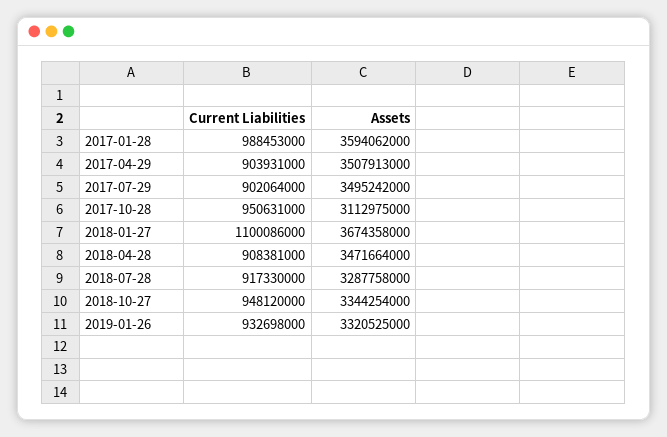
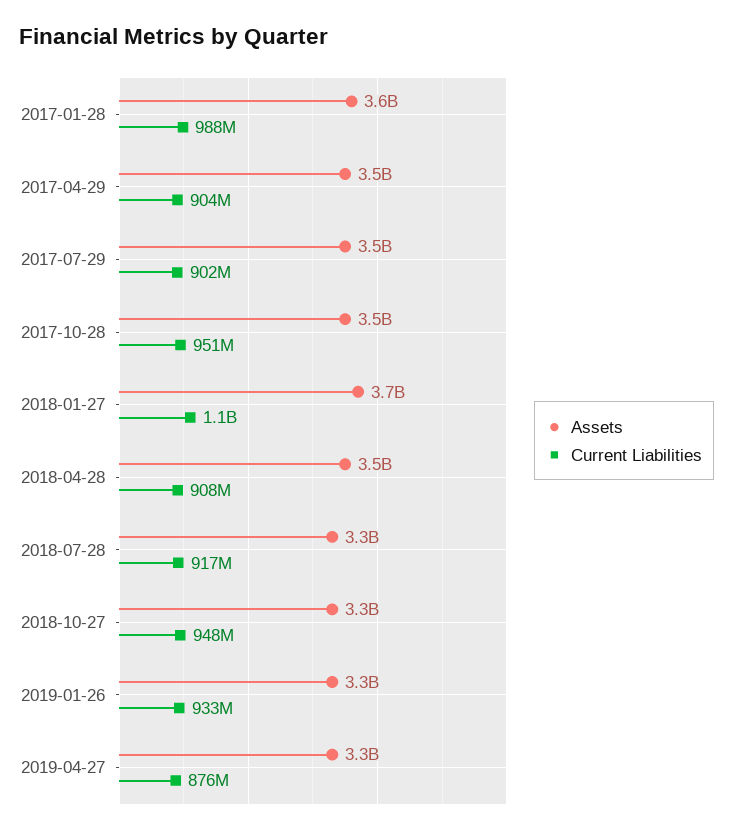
Assets, 2017-10-28: 3112975000 -> 3500000000
Assets, 2019-04-27: none -> 3300000000
Current Liabilities, 2019-04-27: none -> 876000000

